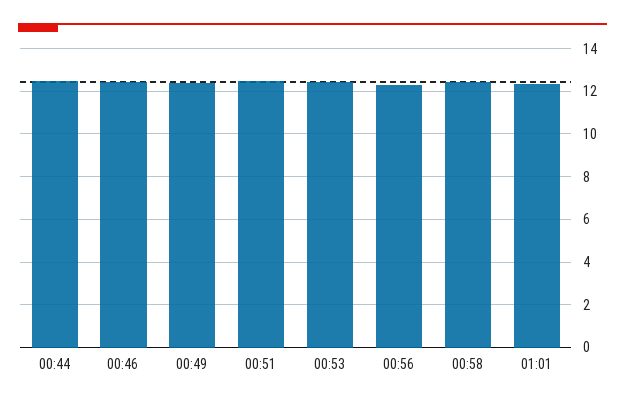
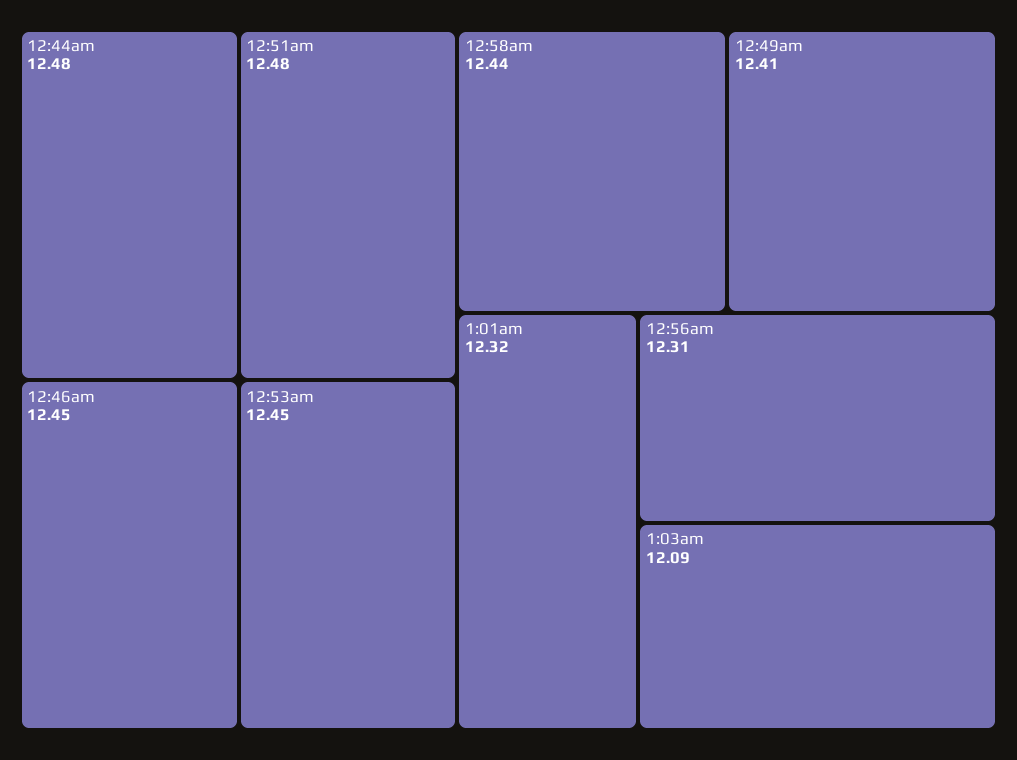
1:03am: none -> 12.09

